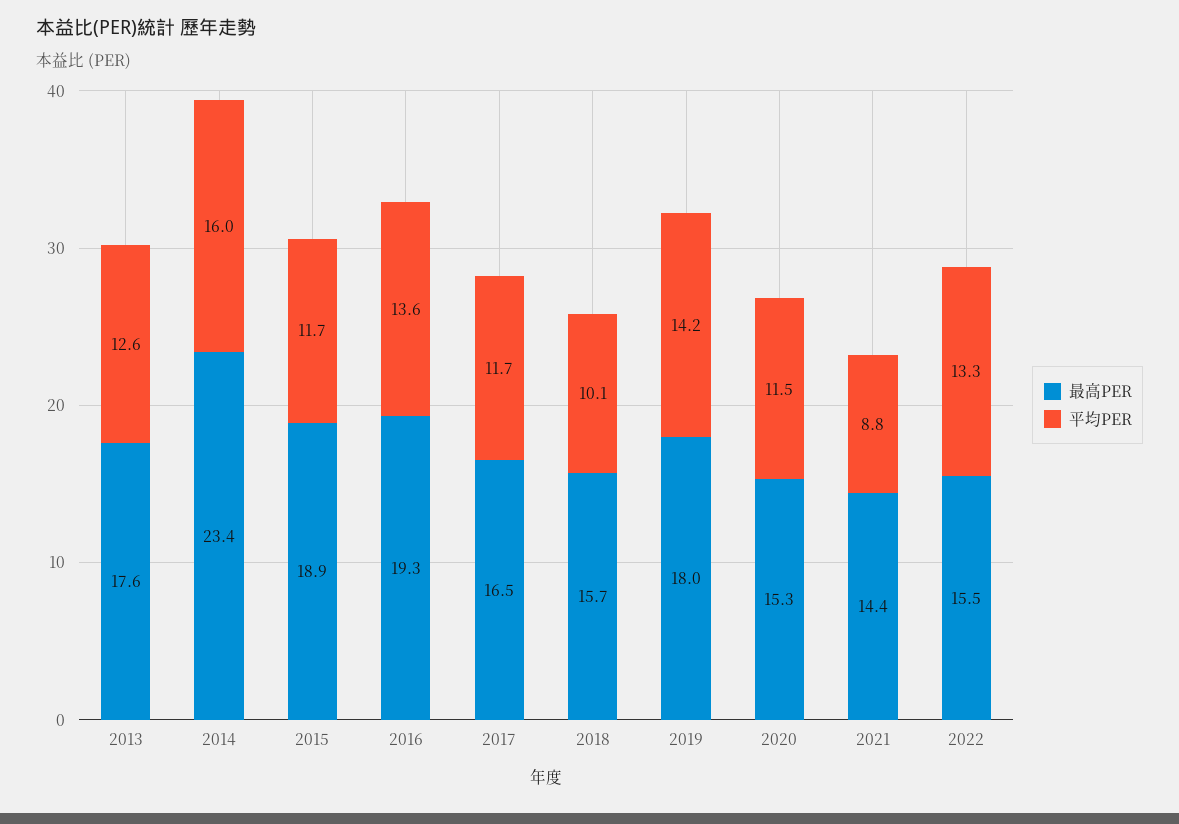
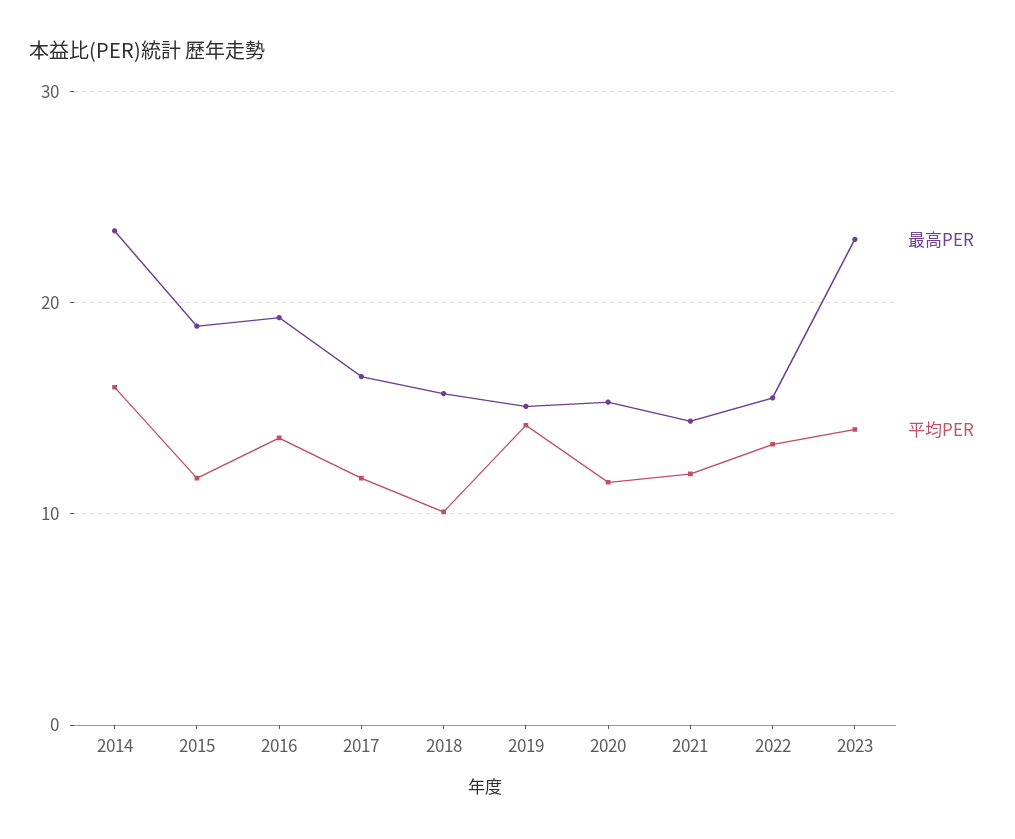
最高PER, 2013: 17.6 -> none
平均PER, 2013: 12.6 -> none
最高PER, 2019: 18 -> 15
平均PER, 2021: 8.8 -> 12
最高PER, 2023: none -> 23
平均PER, 2023: none -> 14

